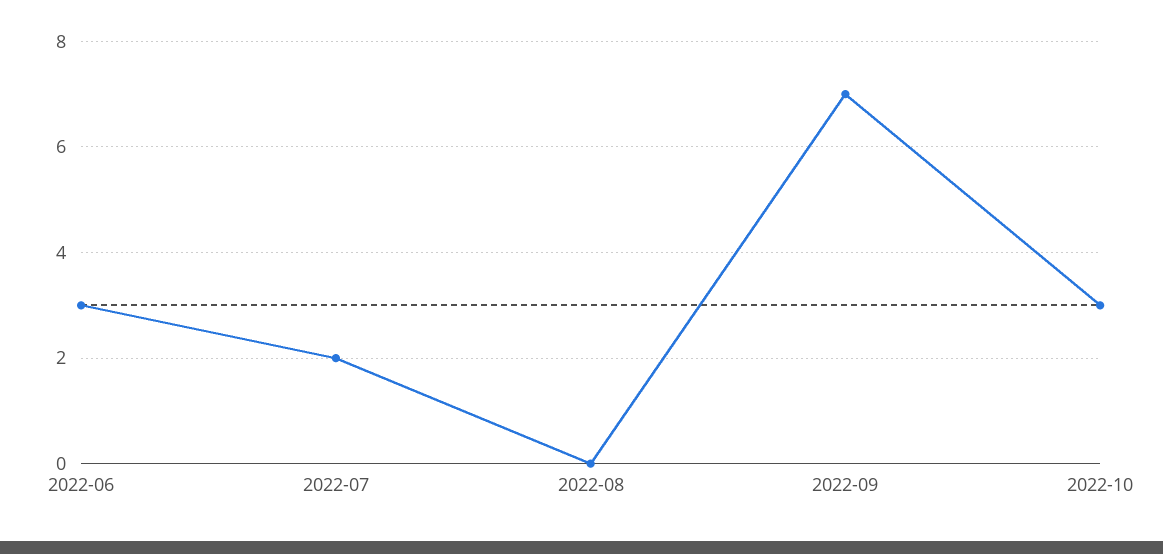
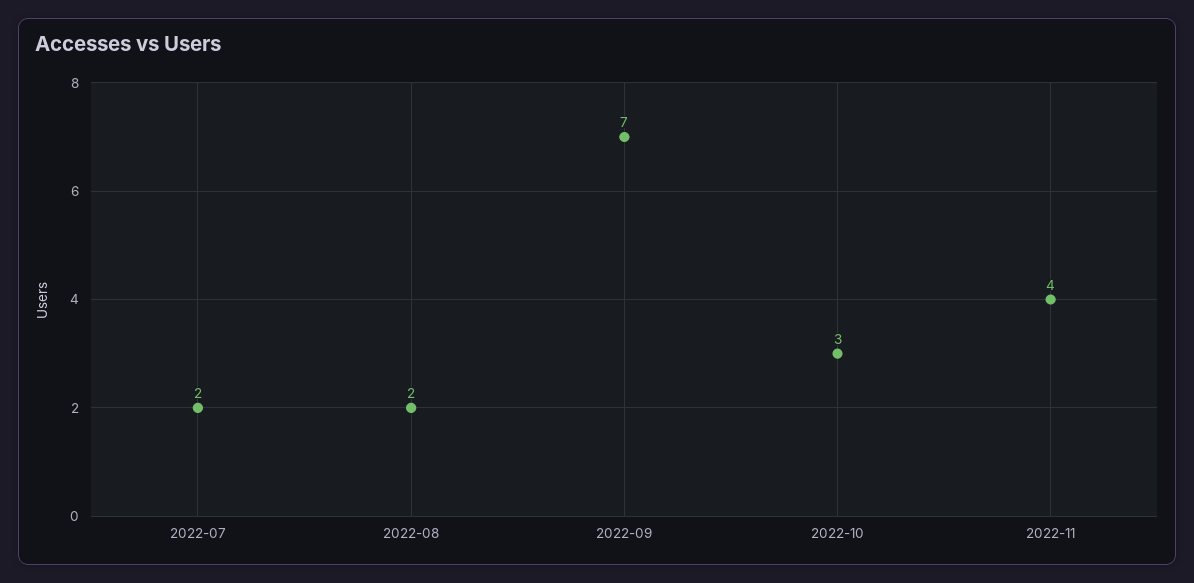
2022-06: 3 -> none
2022-08: 0 -> 2
2022-11: none -> 4

